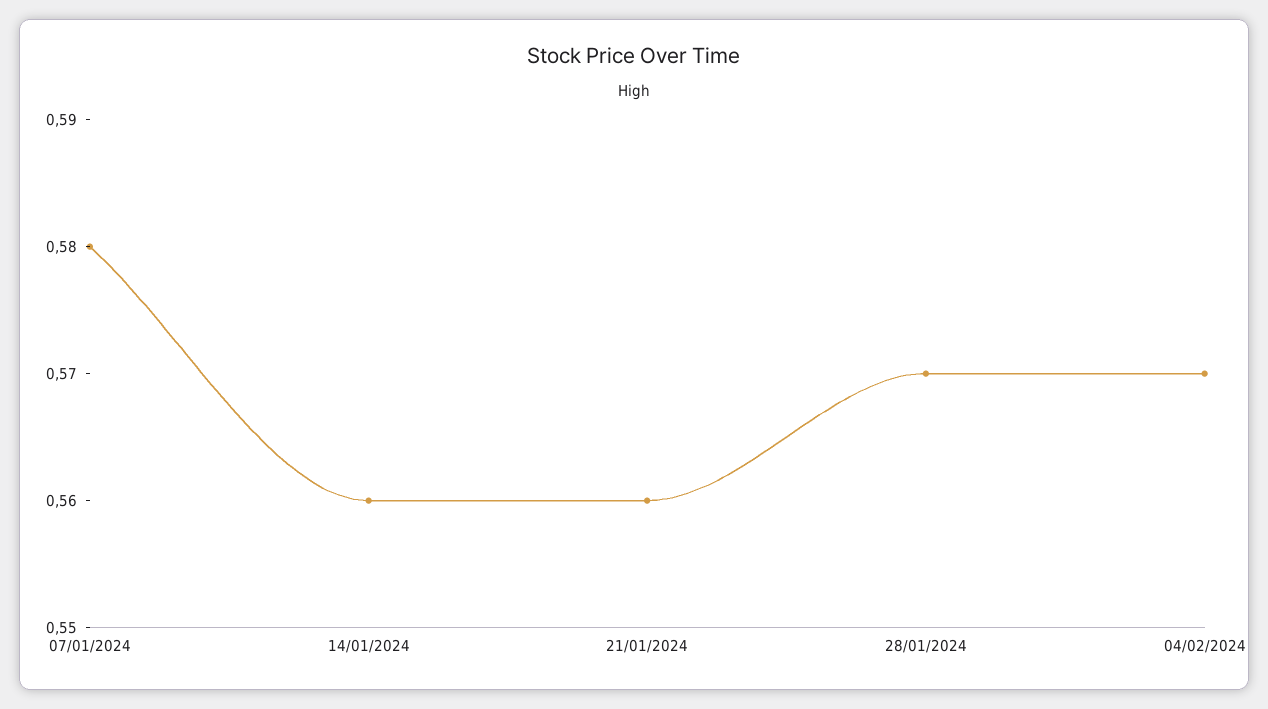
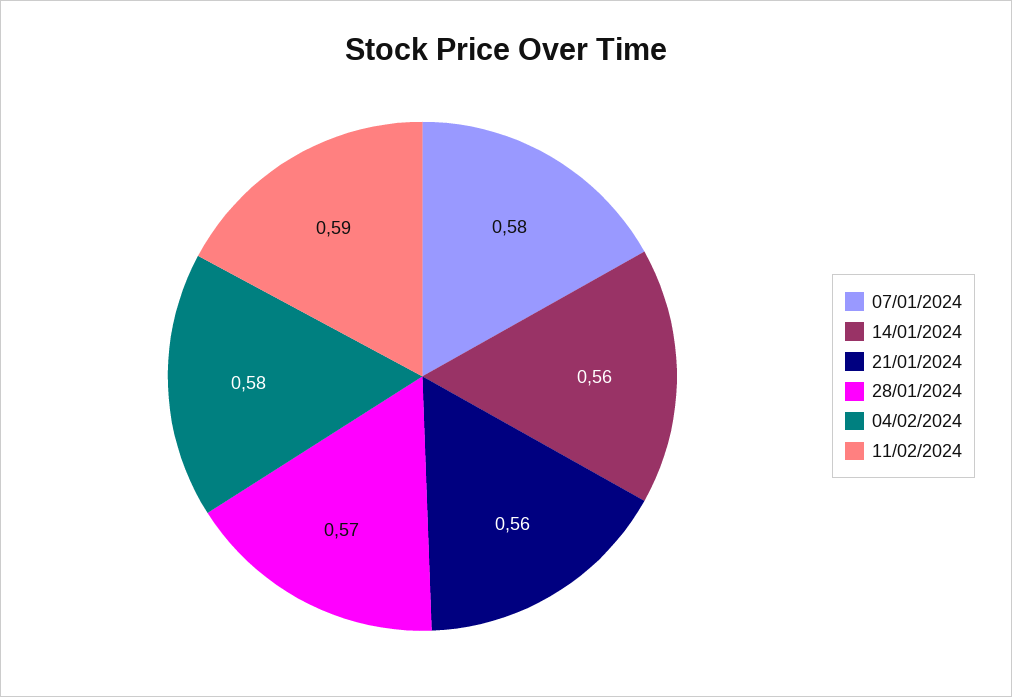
04/02/2024: 0.57 -> 0.58
11/02/2024: none -> 0.59

